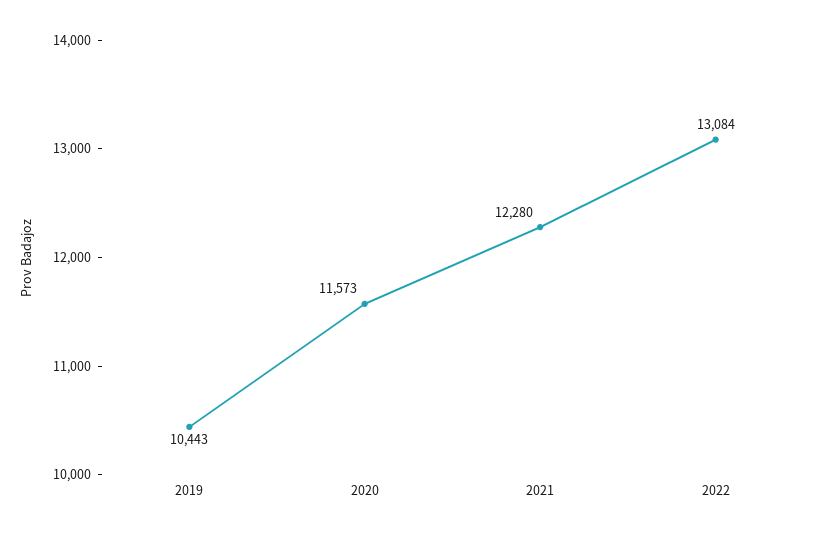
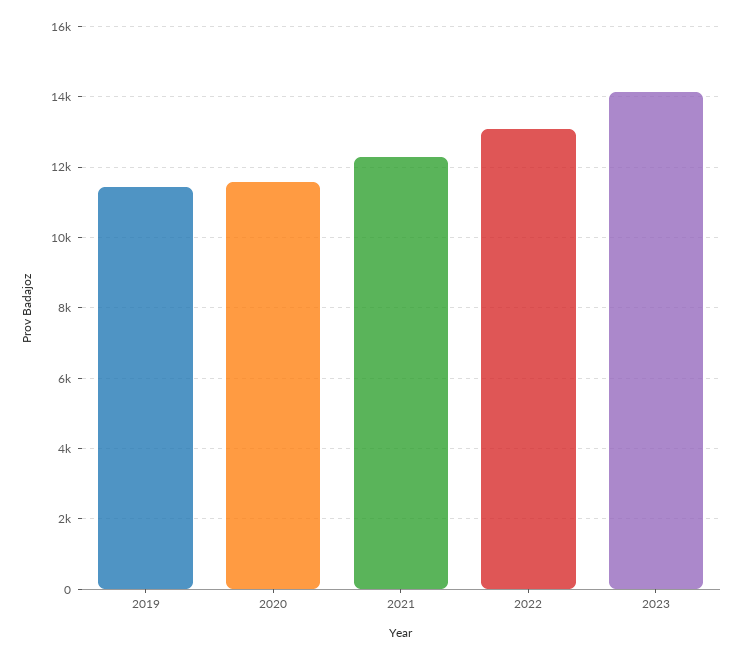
2019: 10443 -> 11400
2023: none -> 14200

